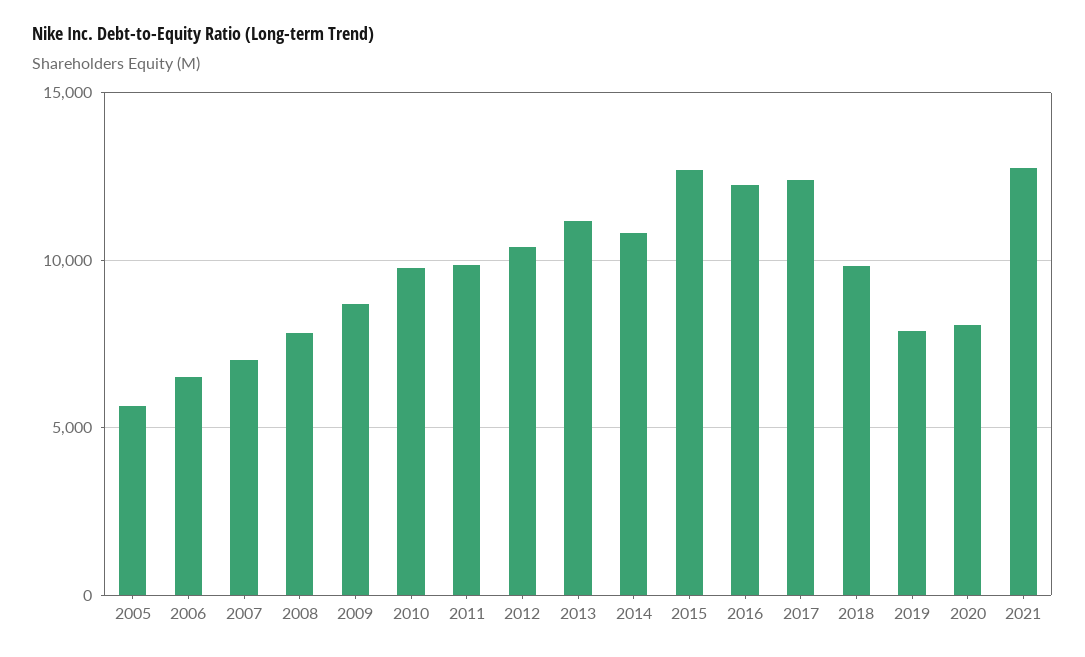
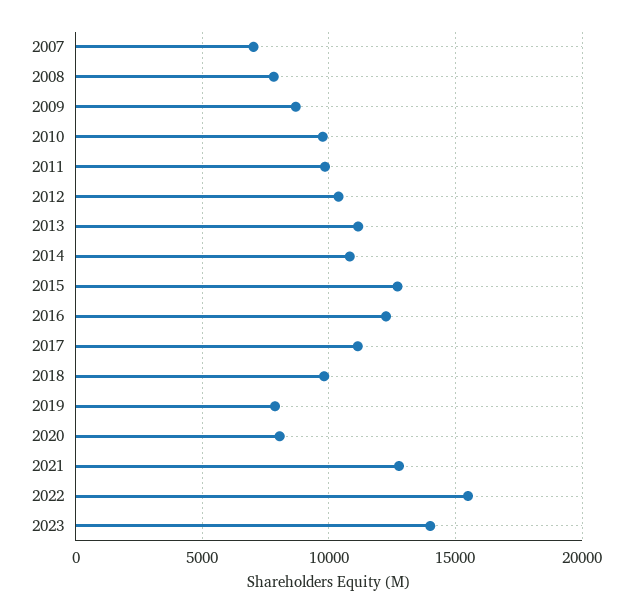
2005: 5500 -> none
2006: 6500 -> none
2017: 12500 -> 11000
2022: none -> 15500
2023: none -> 14000

